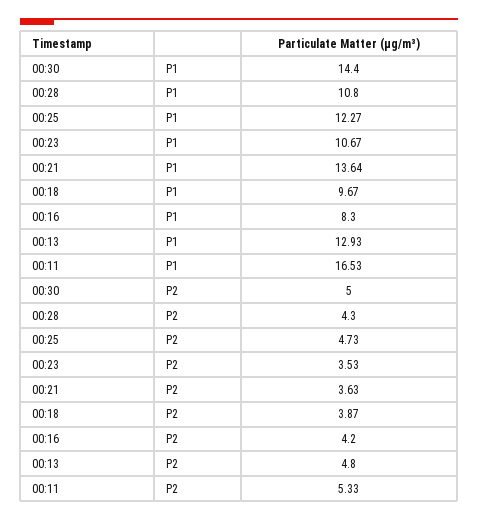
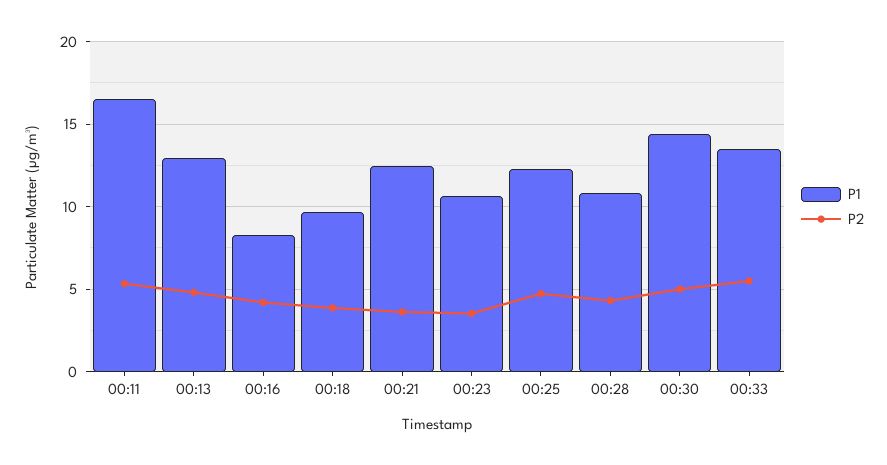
P1, 00:21: 13.64 -> 12.5
P1, 00:33: none -> 13.5
P2, 00:33: none -> 5.5

